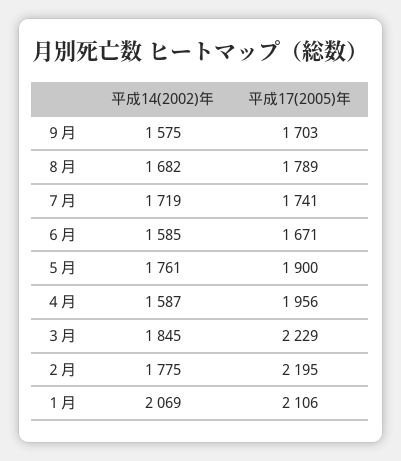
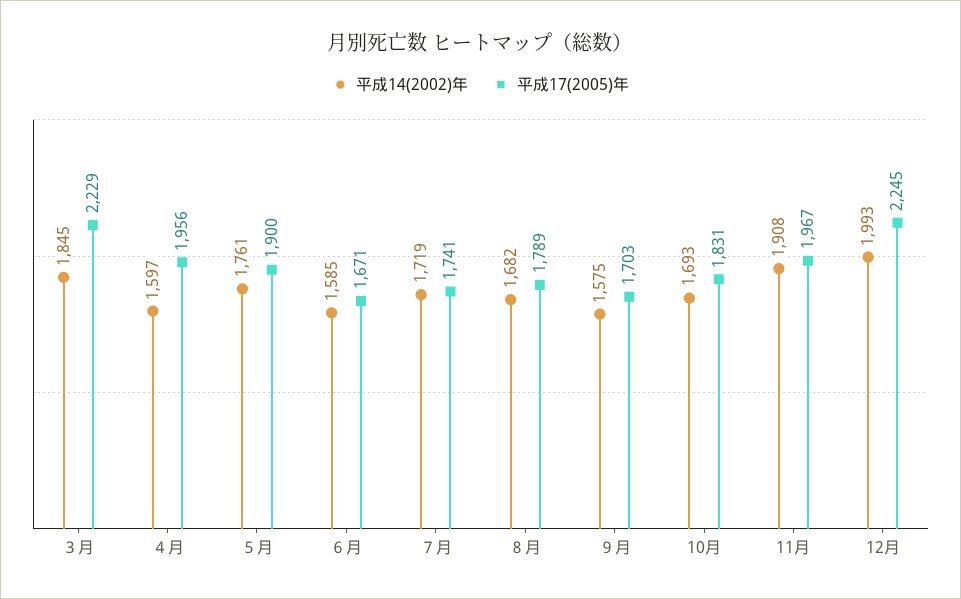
平成14(2002)年, ４月: 1587 -> 1597
平成14(2002)年, ２月: 1775 -> none
平成17(2005)年, ２月: 2195 -> none
平成14(2002)年, １月: 2069 -> none
平成17(2005)年, １月: 2106 -> none
平成14(2002)年, 10月: none -> 1693
平成17(2005)年, 10月: none -> 1831
平成14(2002)年, 11月: none -> 1908
平成17(2005)年, 11月: none -> 1967
平成14(2002)年, 12月: none -> 1993
平成17(2005)年, 12月: none -> 2245

